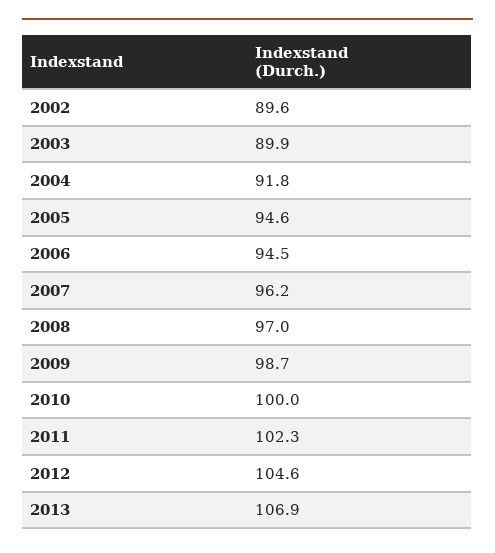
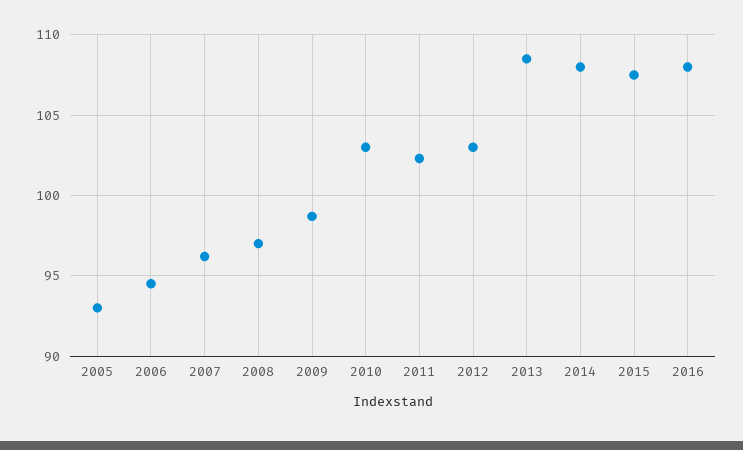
2002: 89.6 -> none
2003: 89.9 -> none
2004: 91.8 -> none
2005: 94.6 -> 93
2010: 100 -> 103
2012: 104.6 -> 103
2013: 106.9 -> 108.5
2014: none -> 108
2015: none -> 107.5
2016: none -> 108

